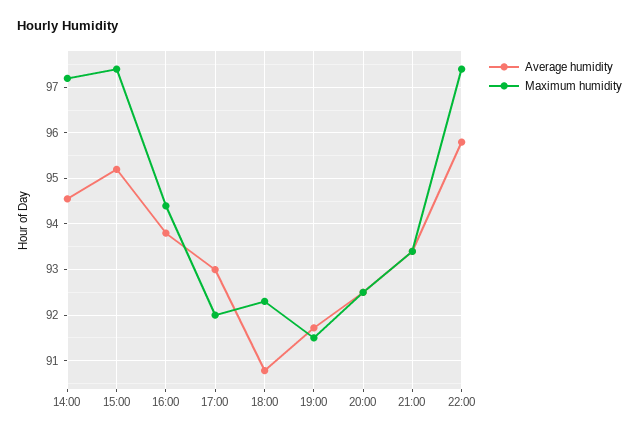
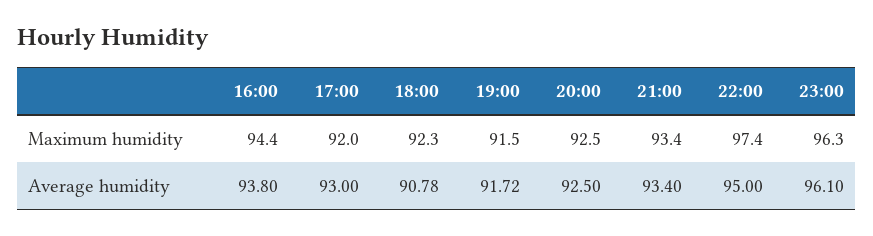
Average humidity, 14:00: 94.6 -> none
Maximum humidity, 14:00: 97.2 -> none
Average humidity, 15:00: 95.2 -> none
Maximum humidity, 15:00: 97.4 -> none
Average humidity, 22:00: 95.8 -> 95
Maximum humidity, 23:00: none -> 96.3
Average humidity, 23:00: none -> 96.1

